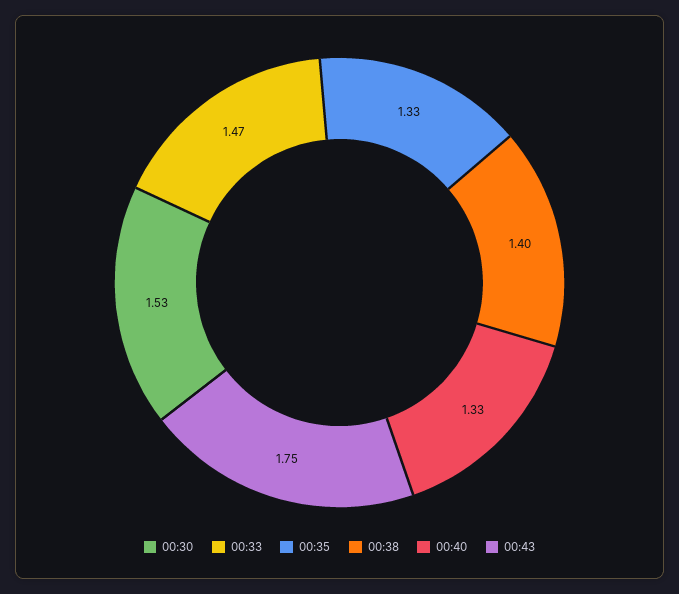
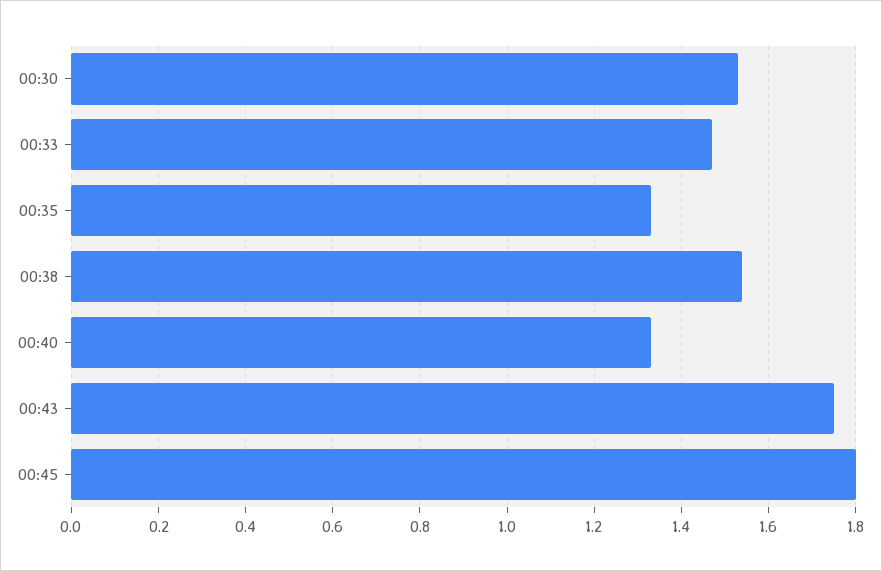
00:38: 1.4 -> 1.55
00:45: none -> 1.8

